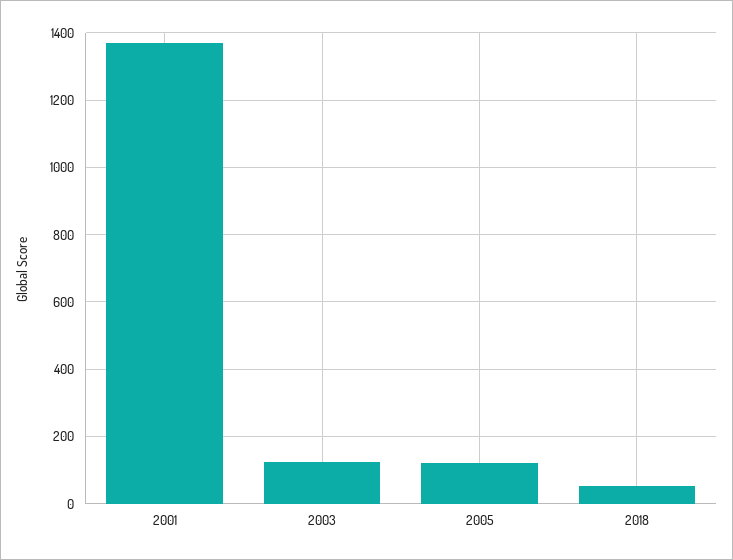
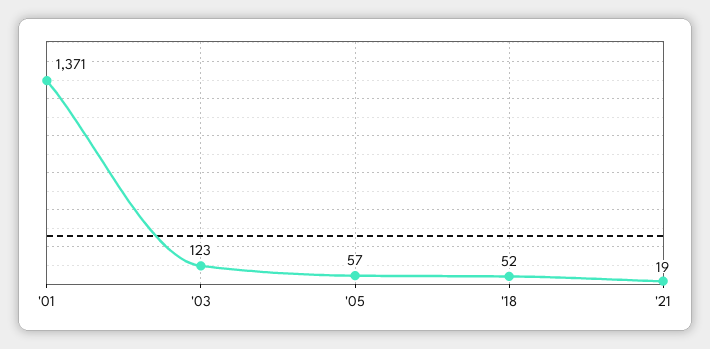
2005: 120 -> 57
'21: none -> 19

